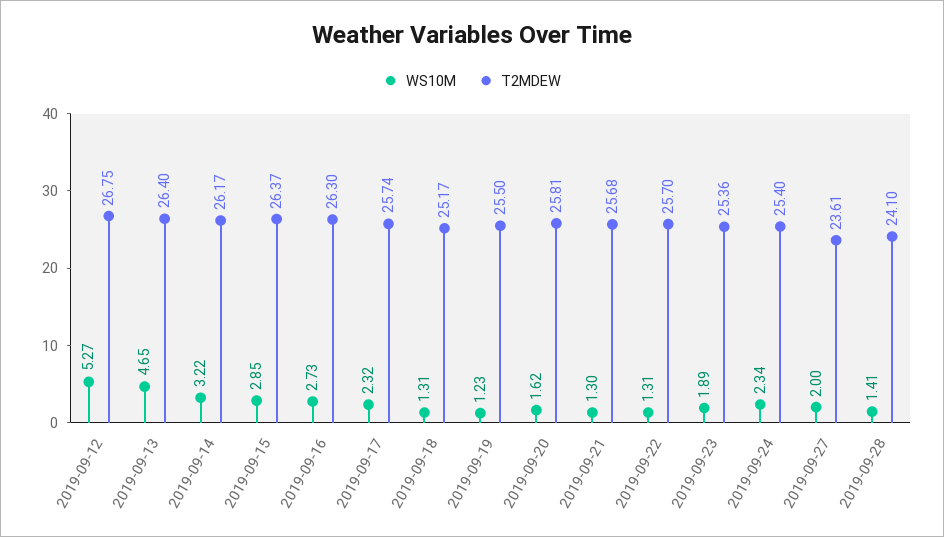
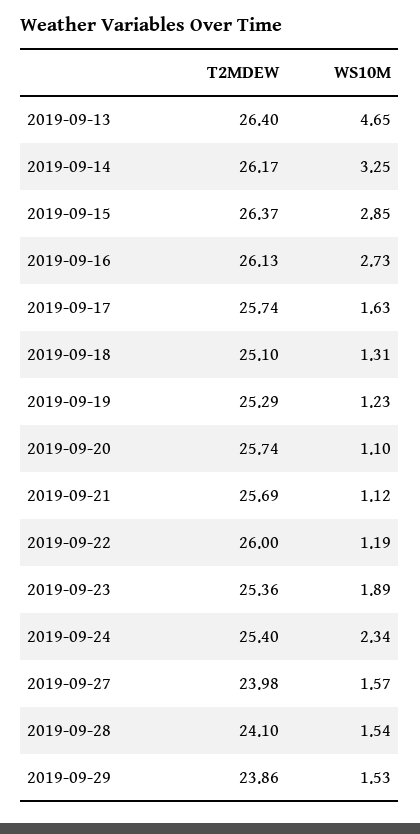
WS10M, 2019-09-12: 5.27 -> none
T2MDEW, 2019-09-12: 26.75 -> none
WS10M, 2019-09-14: 3.22 -> 3.25
T2MDEW, 2019-09-16: 26.3 -> 26.13
WS10M, 2019-09-17: 2.32 -> 1.63
T2MDEW, 2019-09-18: 25.17 -> 25.1
T2MDEW, 2019-09-19: 25.5 -> 25.29
WS10M, 2019-09-20: 1.62 -> 1.1
T2MDEW, 2019-09-20: 25.81 -> 25.74
WS10M, 2019-09-21: 1.3 -> 1.12
T2MDEW, 2019-09-21: 25.68 -> 25.69
WS10M, 2019-09-22: 1.31 -> 1.19
T2MDEW, 2019-09-22: 25.7 -> 26
WS10M, 2019-09-27: 2 -> 1.57
T2MDEW, 2019-09-27: 23.61 -> 23.98
WS10M, 2019-09-28: 1.41 -> 1.54
T2MDEW, 2019-09-29: none -> 23.86
WS10M, 2019-09-29: none -> 1.53

